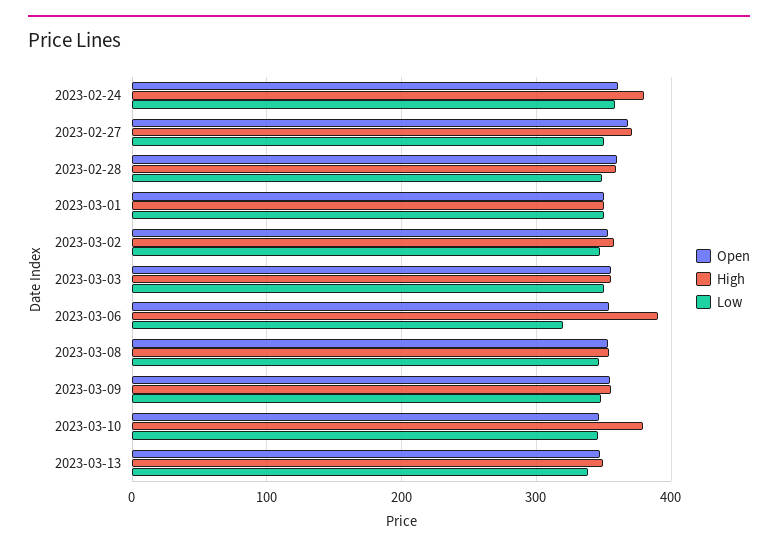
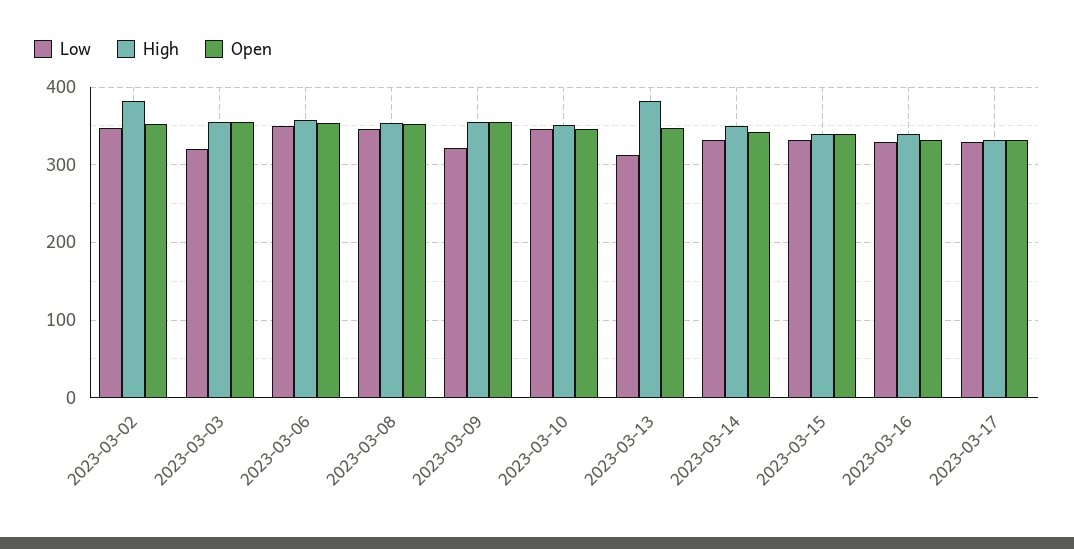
Open, 2023-02-24: 360 -> none
High, 2023-02-24: 380 -> none
Low, 2023-02-24: 360 -> none
Open, 2023-02-27: 370 -> none
High, 2023-02-27: 370 -> none
Low, 2023-02-27: 350 -> none
Open, 2023-02-28: 360 -> none
High, 2023-02-28: 360 -> none
Low, 2023-02-28: 350 -> none
Open, 2023-03-01: 350 -> none
High, 2023-03-01: 350 -> none
Low, 2023-03-01: 350 -> none
High, 2023-03-02: 360 -> 380
Low, 2023-03-03: 350 -> 320
High, 2023-03-06: 390 -> 360
Low, 2023-03-06: 320 -> 350
Low, 2023-03-09: 350 -> 320
High, 2023-03-10: 380 -> 350
High, 2023-03-13: 350 -> 380
Low, 2023-03-13: 340 -> 310
Low, 2023-03-14: none -> 330
High, 2023-03-14: none -> 350
Open, 2023-03-14: none -> 340
Low, 2023-03-15: none -> 330
High, 2023-03-15: none -> 340
Open, 2023-03-15: none -> 340
Low, 2023-03-16: none -> 330
High, 2023-03-16: none -> 340
Open, 2023-03-16: none -> 330
Low, 2023-03-17: none -> 330
High, 2023-03-17: none -> 330
Open, 2023-03-17: none -> 330

